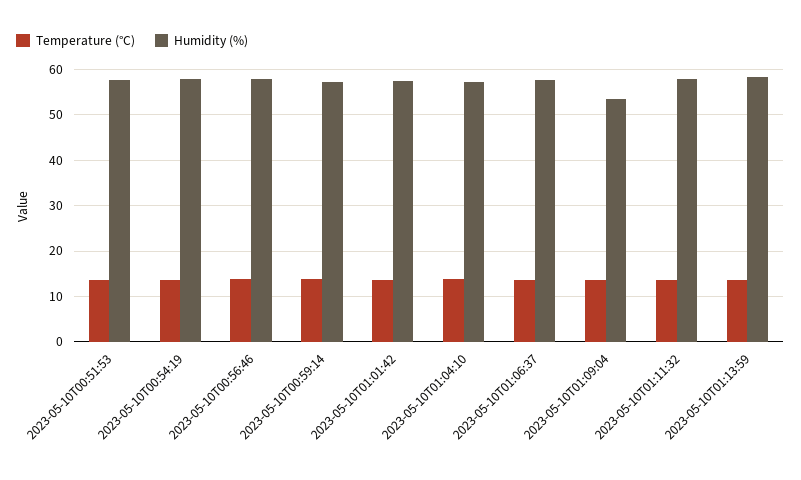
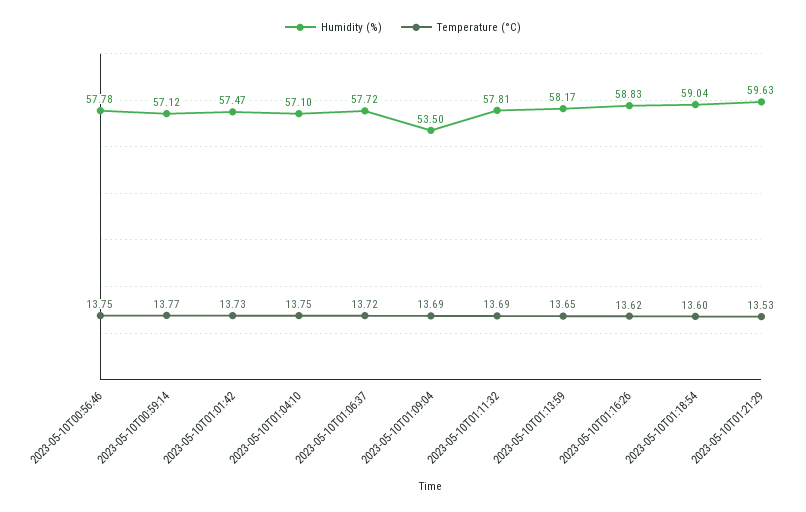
Temperature (°C), 2023-05-10T00:51:53: 14 -> none
Humidity (%), 2023-05-10T00:51:53: 58 -> none
Temperature (°C), 2023-05-10T00:54:19: 14 -> none
Humidity (%), 2023-05-10T00:54:19: 58 -> none
Humidity (%), 2023-05-10T01:16:26: none -> 58.83
Temperature (°C), 2023-05-10T01:16:26: none -> 13.62
Humidity (%), 2023-05-10T01:18:54: none -> 59.04
Temperature (°C), 2023-05-10T01:18:54: none -> 13.6
Humidity (%), 2023-05-10T01:21:29: none -> 59.63
Temperature (°C), 2023-05-10T01:21:29: none -> 13.53

